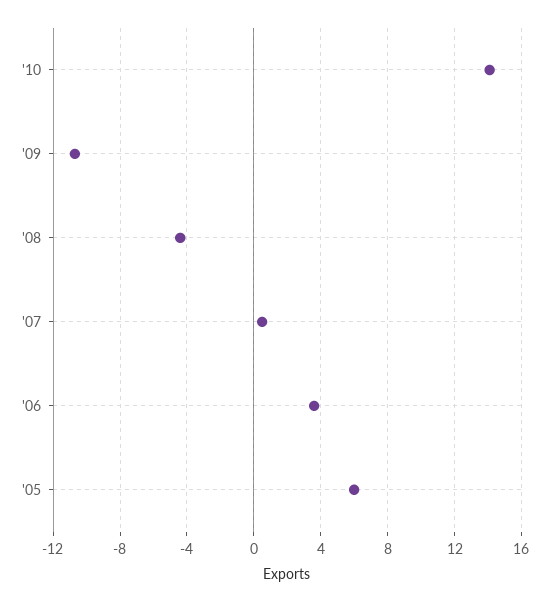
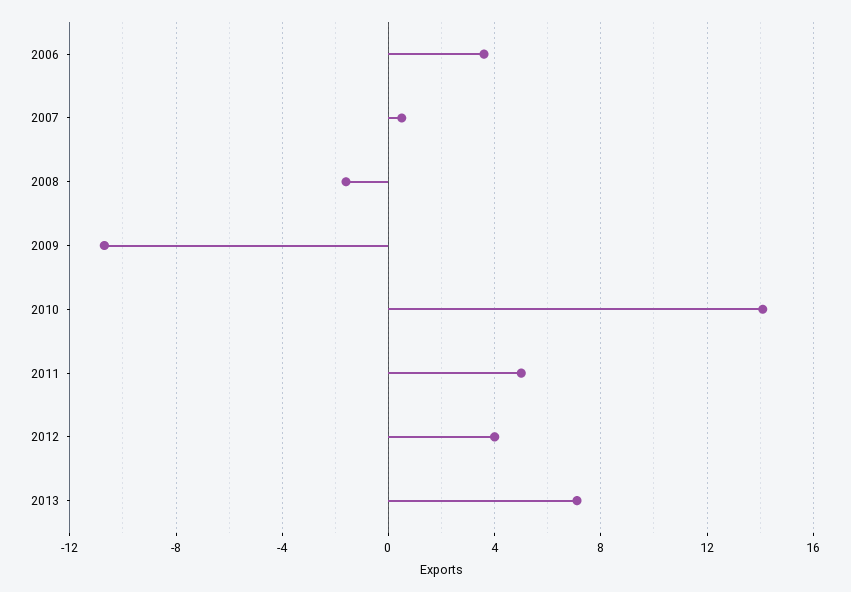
'08: -4.5 -> -1.5
'05: 6 -> none
2011: none -> 5
2012: none -> 4
2013: none -> 7

